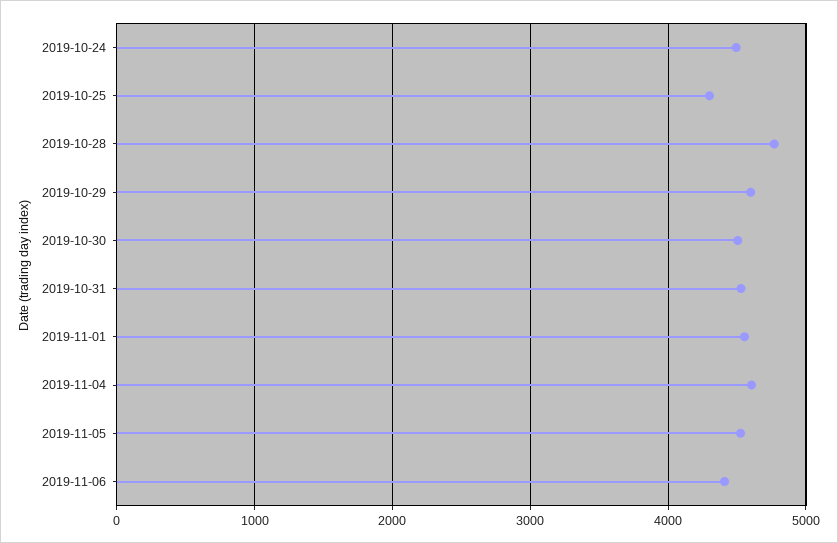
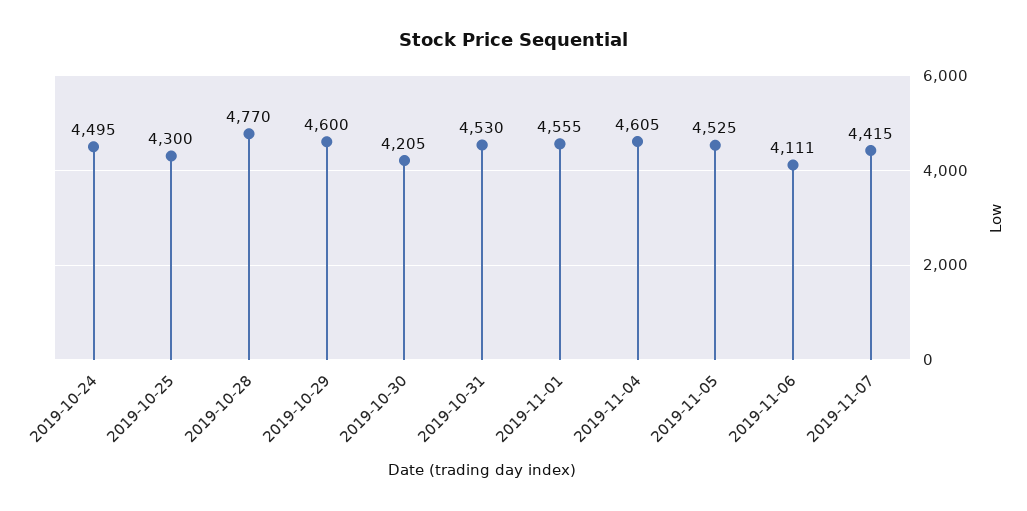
2019-10-30: 4500 -> 4205
2019-11-06: 4400 -> 4111
2019-11-07: none -> 4415

